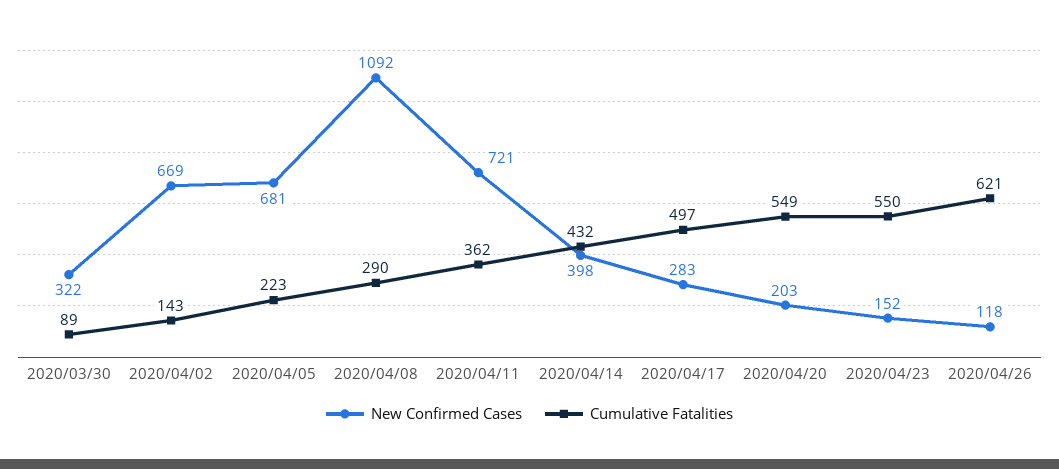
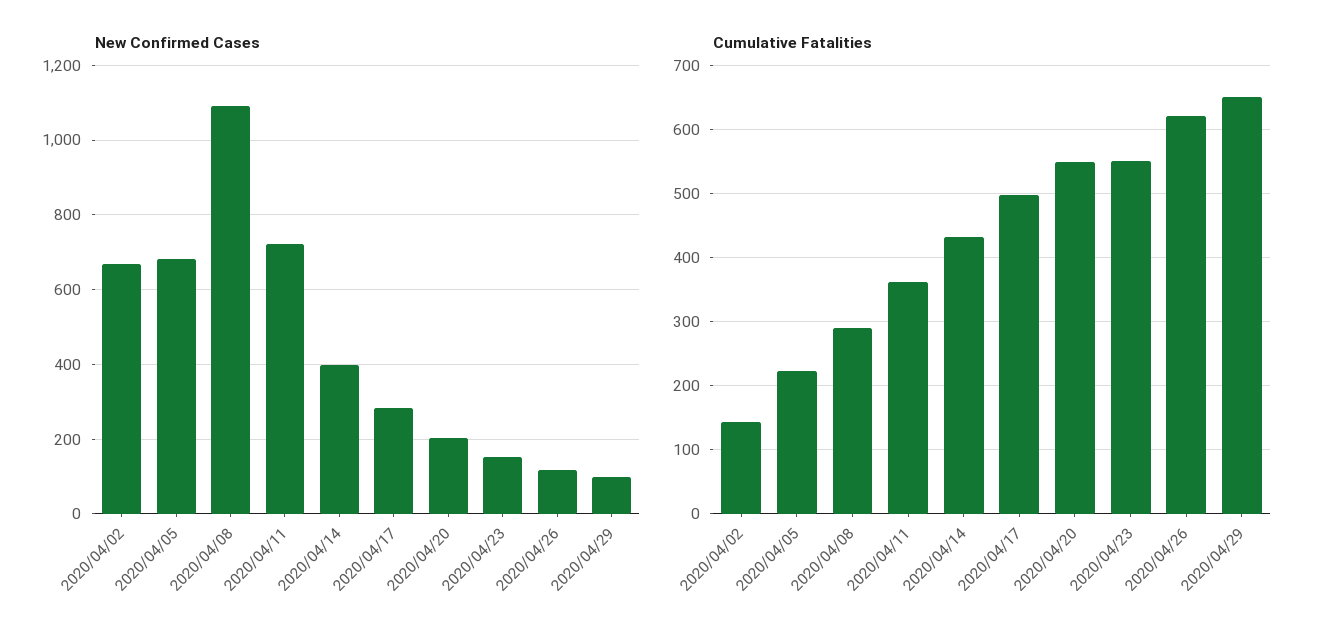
New Confirmed Cases, 2020/03/30: 322 -> none
Cumulative Fatalities, 2020/03/30: 89 -> none
New Confirmed Cases, 2020/04/29: none -> 100
Cumulative Fatalities, 2020/04/29: none -> 650

